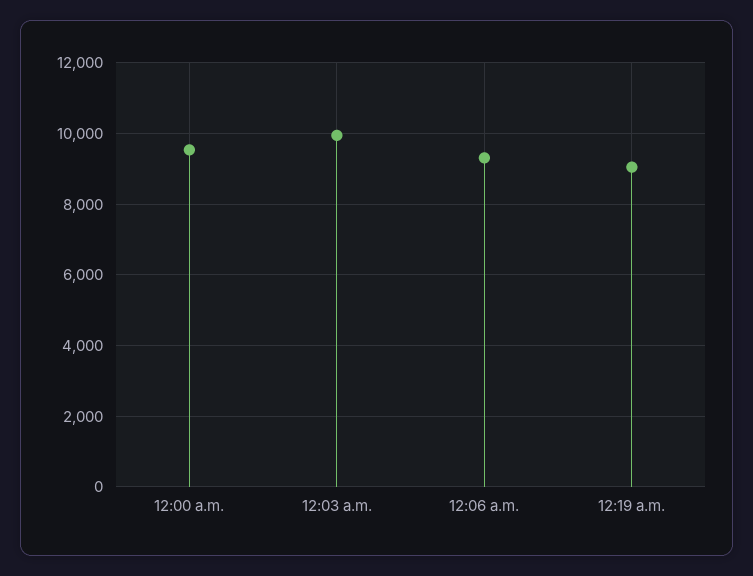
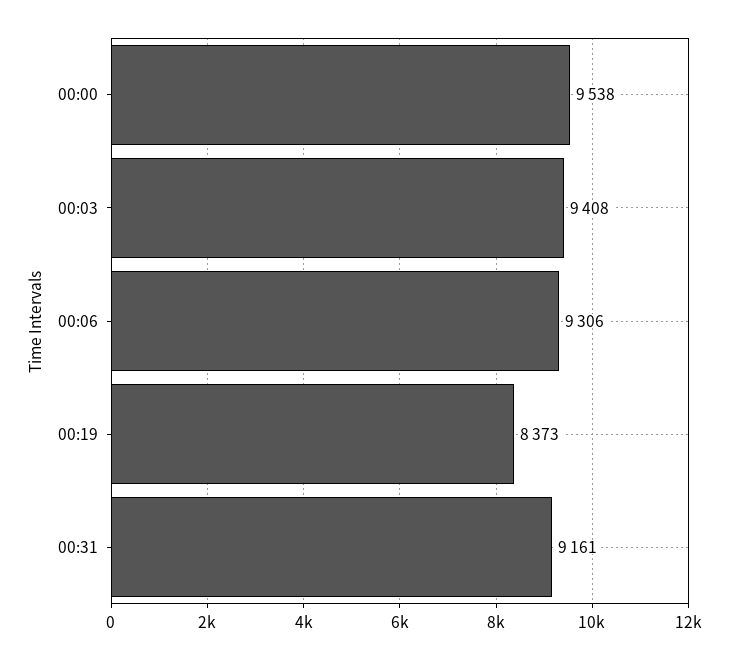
12:03 a.m.: 10000 -> 9408
12:19 a.m.: 9000 -> 8373
00:31: none -> 9161

